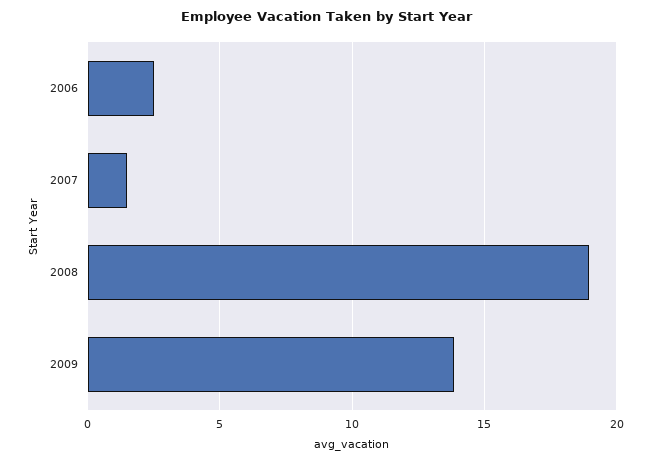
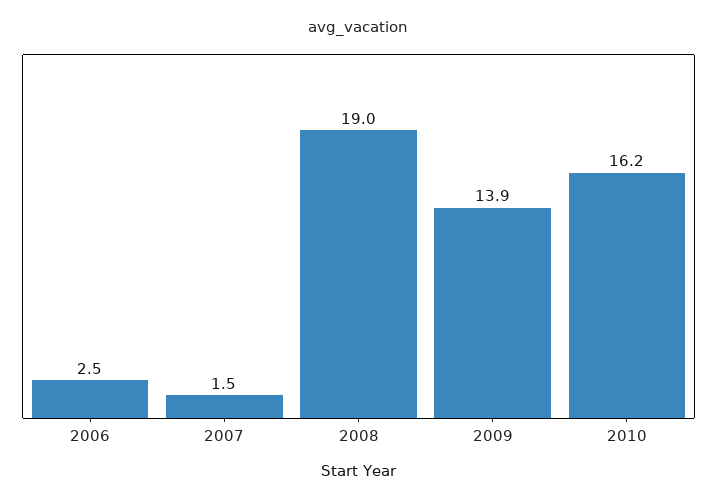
2010: none -> 16.2

